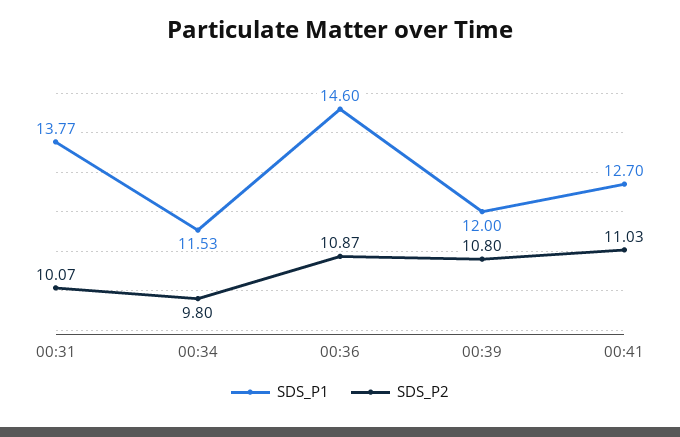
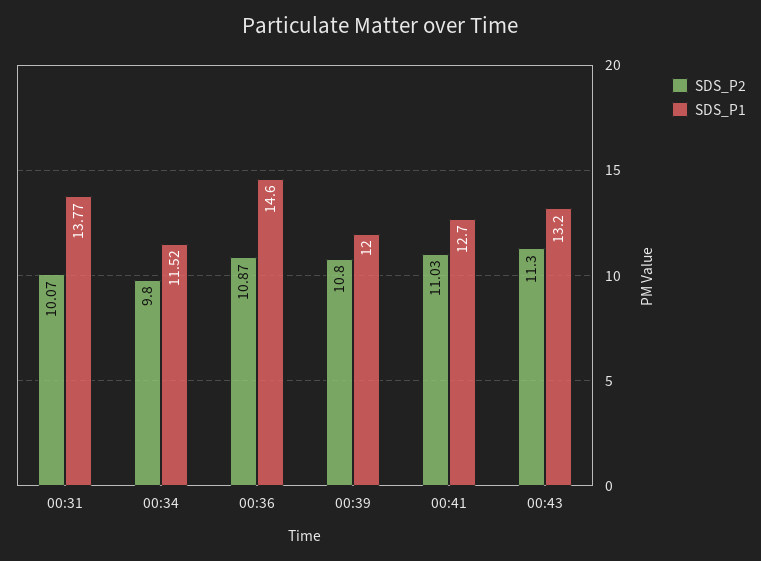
SDS_P1, 00:34: 11.53 -> 11.52
SDS_P2, 00:43: none -> 11.3
SDS_P1, 00:43: none -> 13.2

